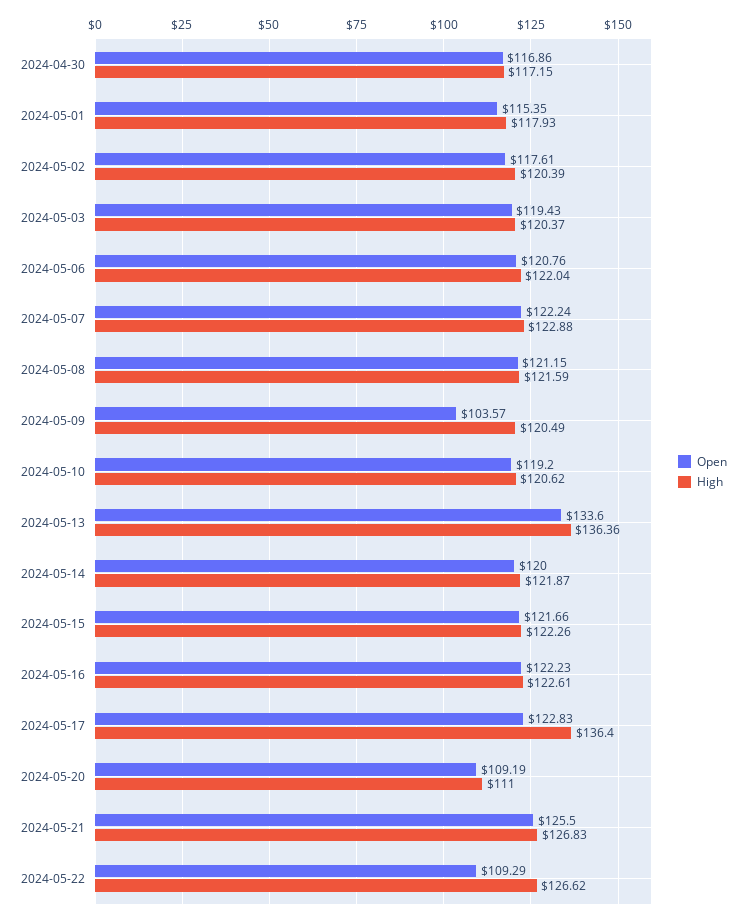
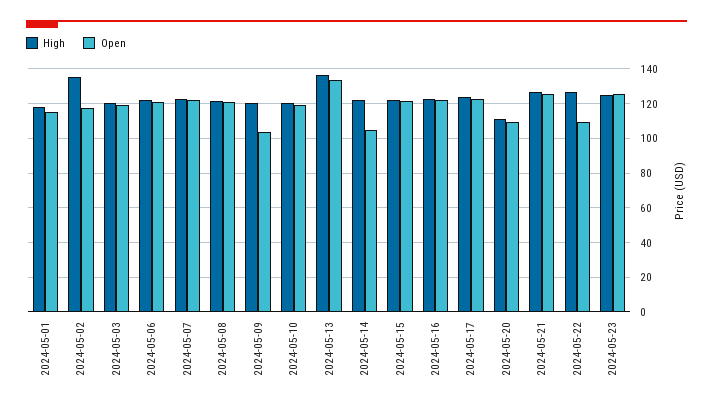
Open, 2024-04-30: 116.86 -> none
High, 2024-04-30: 117.15 -> none
High, 2024-05-02: 120.39 -> 135
Open, 2024-05-14: 120 -> 105
High, 2024-05-17: 136.4 -> 125
High, 2024-05-23: none -> 125
Open, 2024-05-23: none -> 125

